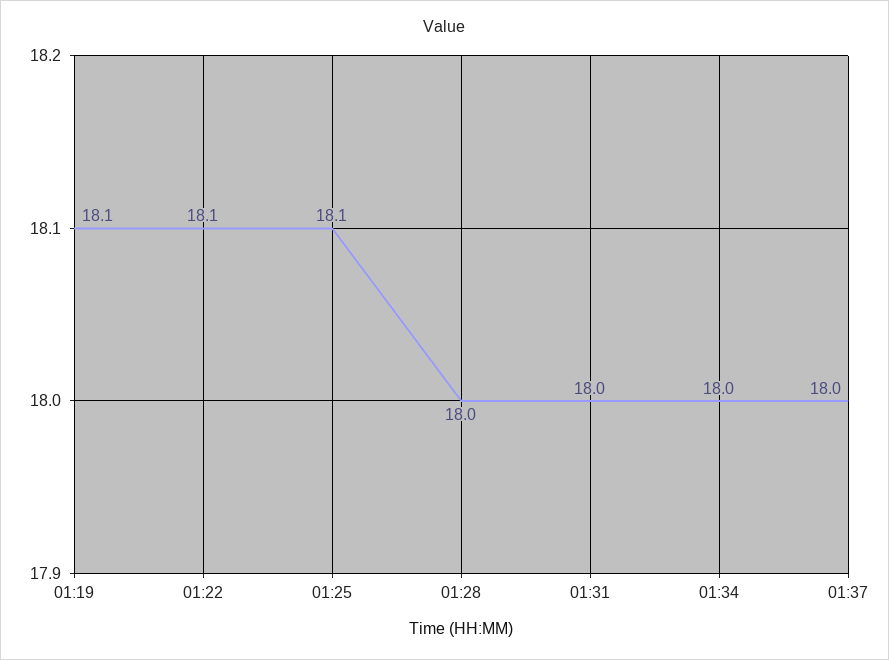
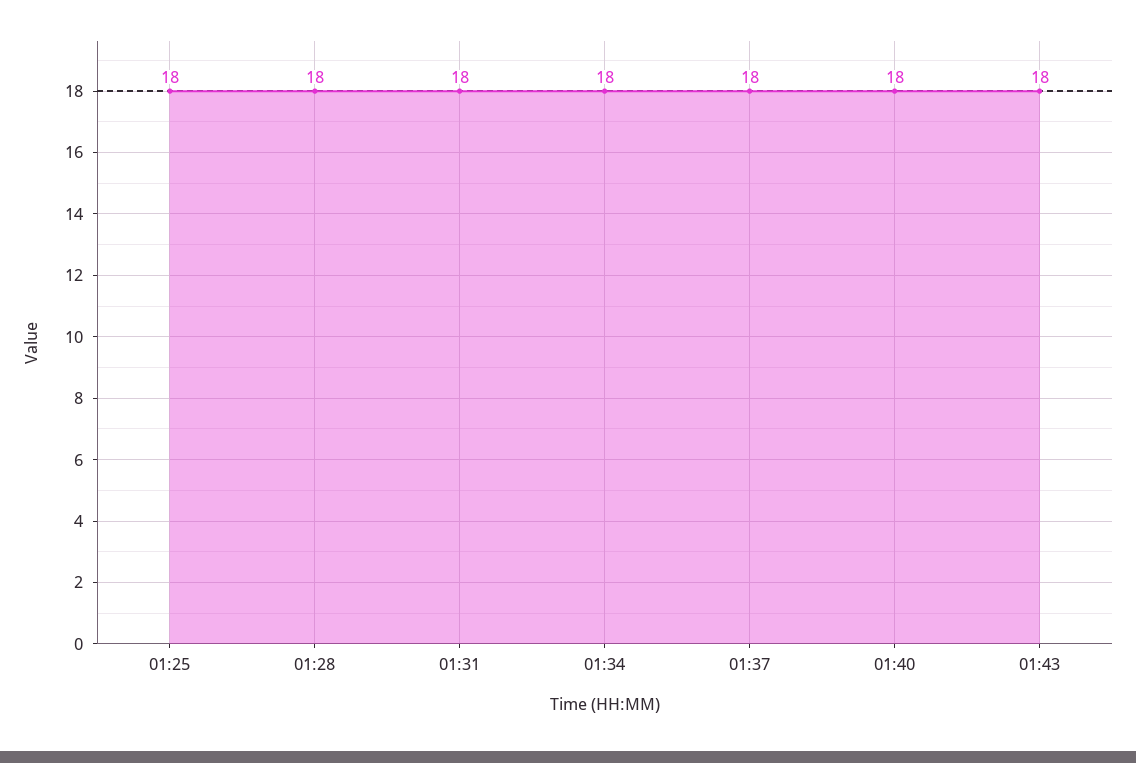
01:19: 18.1 -> none
01:22: 18.1 -> none
01:25: 18.1 -> 18
01:40: none -> 18
01:43: none -> 18

